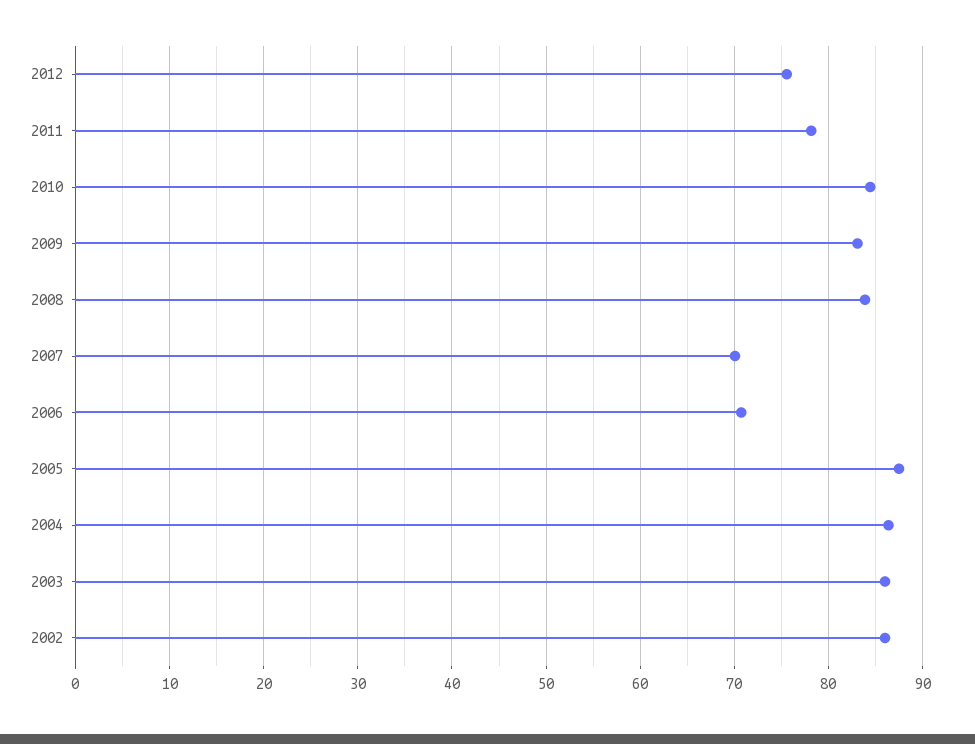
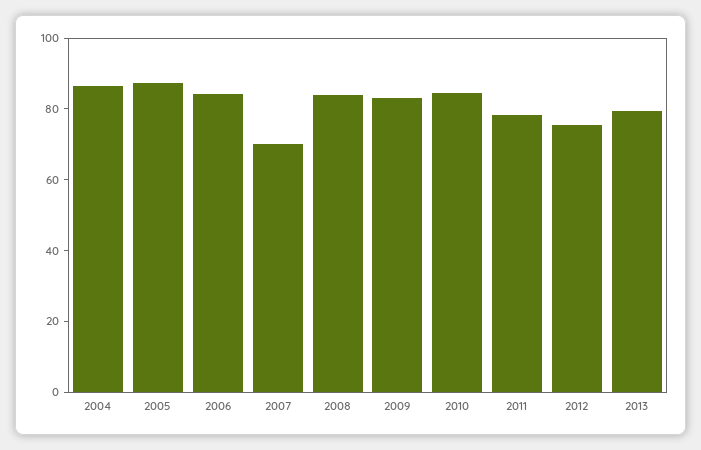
2006: 71 -> 85
2003: 86 -> none
2002: 86 -> none
2013: none -> 80

